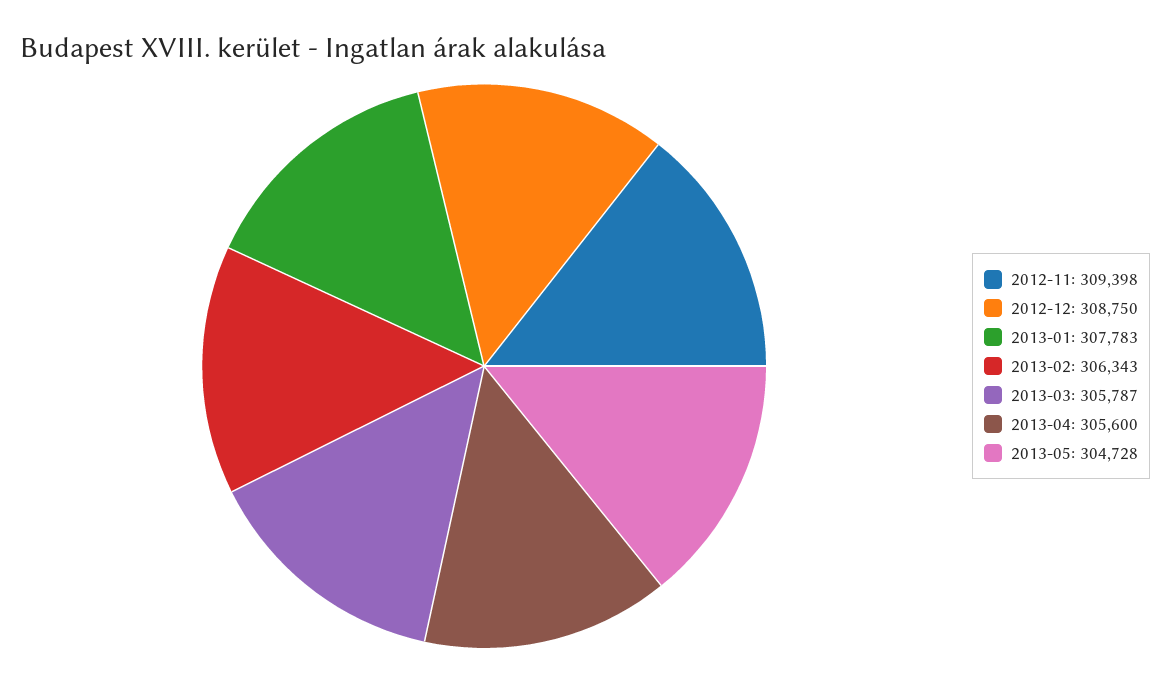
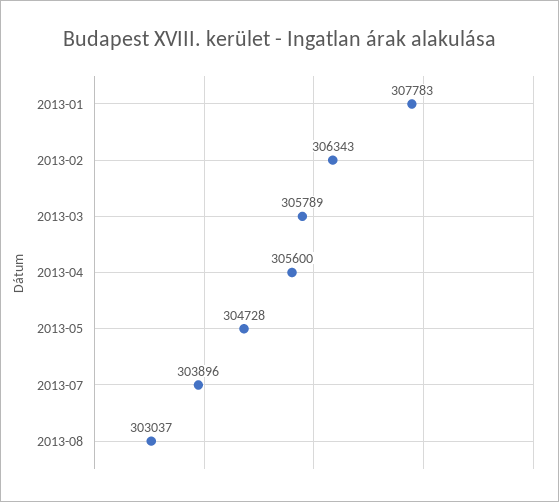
2012-11: 309398 -> none
2012-12: 308750 -> none
2013-03: 305787 -> 305789
2013-07: none -> 303896
2013-08: none -> 303037

